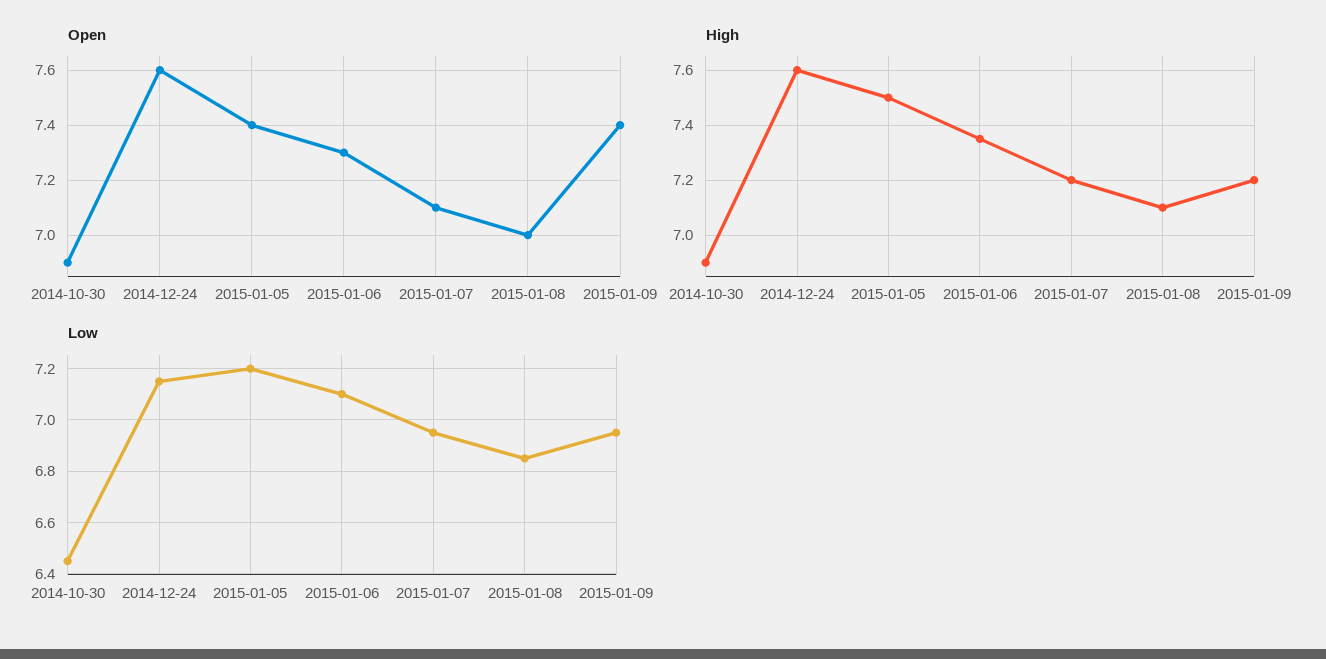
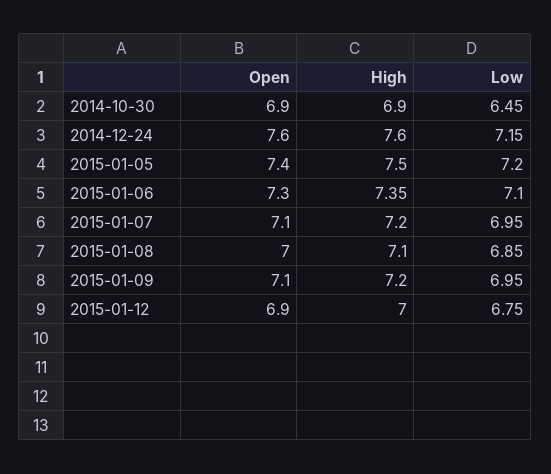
Open, 2015-01-09: 7.4 -> 7.1
Open, 2015-01-12: none -> 6.9
High, 2015-01-12: none -> 7
Low, 2015-01-12: none -> 6.75

